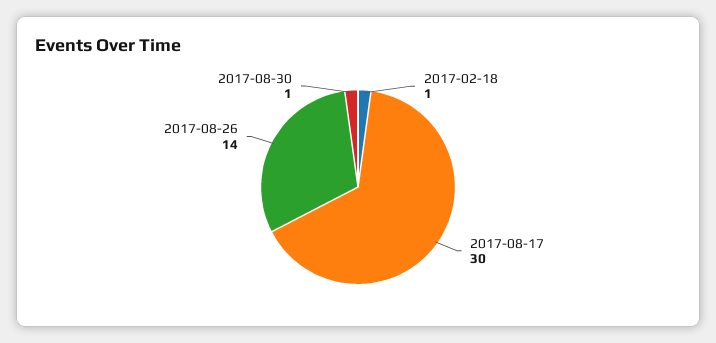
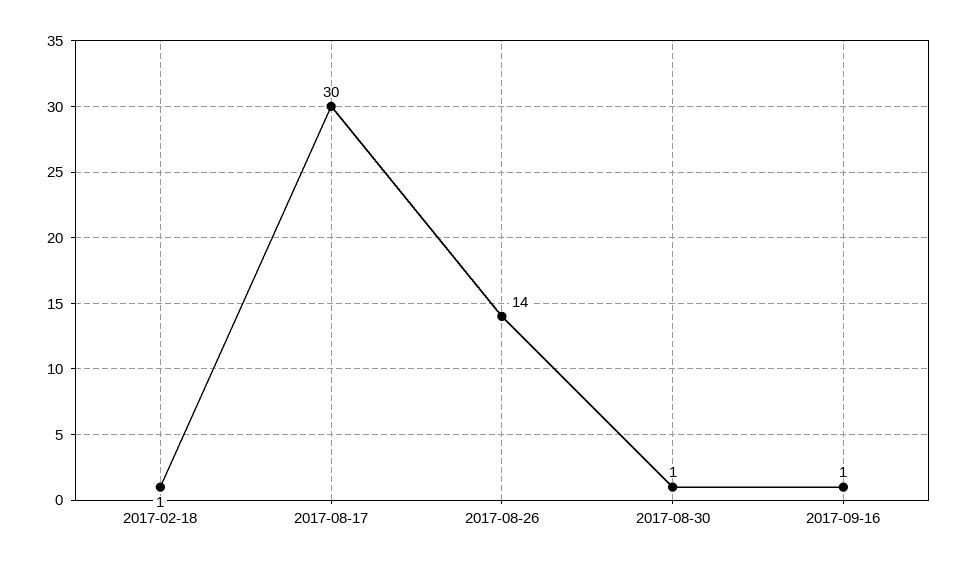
2017-09-16: none -> 1

